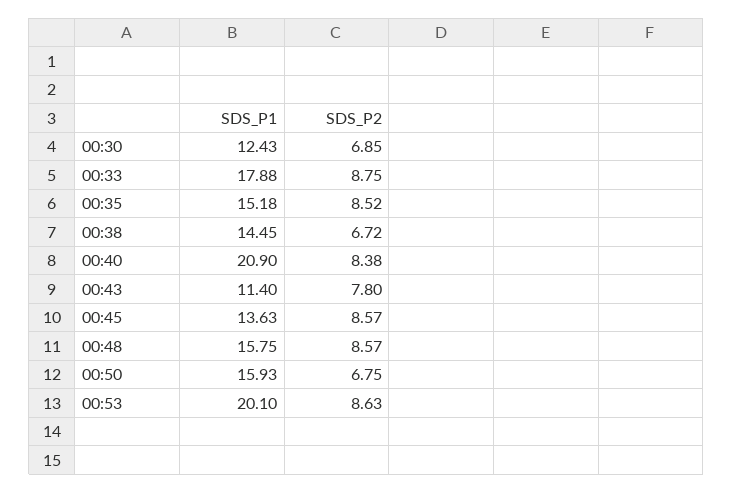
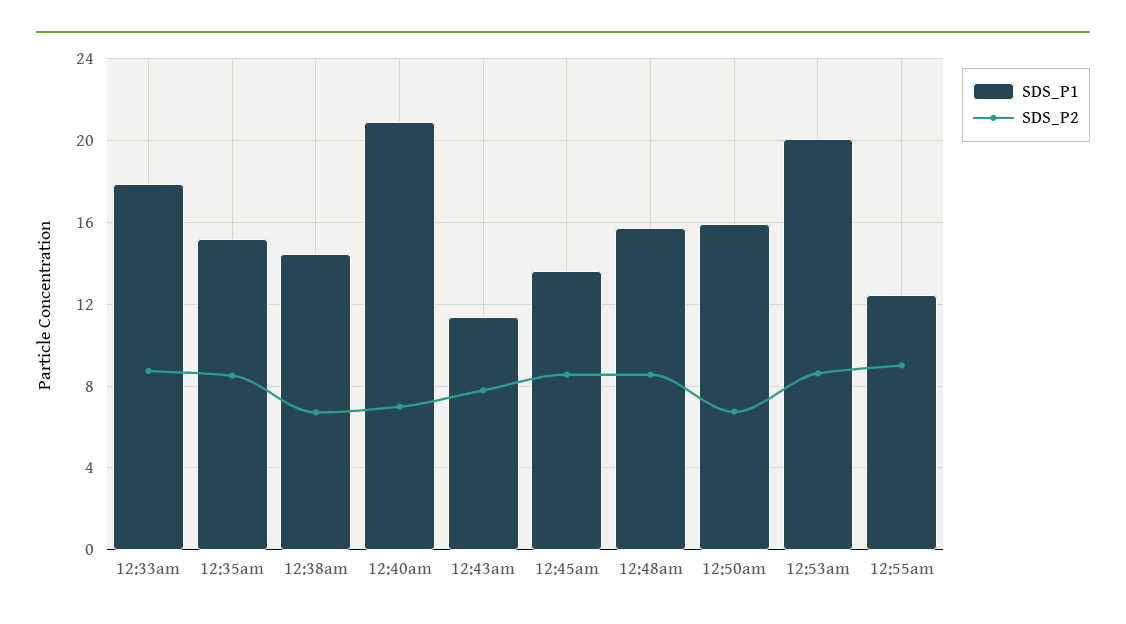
SDS_P1, 00:30: 12.43 -> none
SDS_P2, 00:30: 6.85 -> none
SDS_P2, 00:40: 8.38 -> 7
SDS_P1, 12:55am: none -> 12.5
SDS_P2, 12:55am: none -> 9

